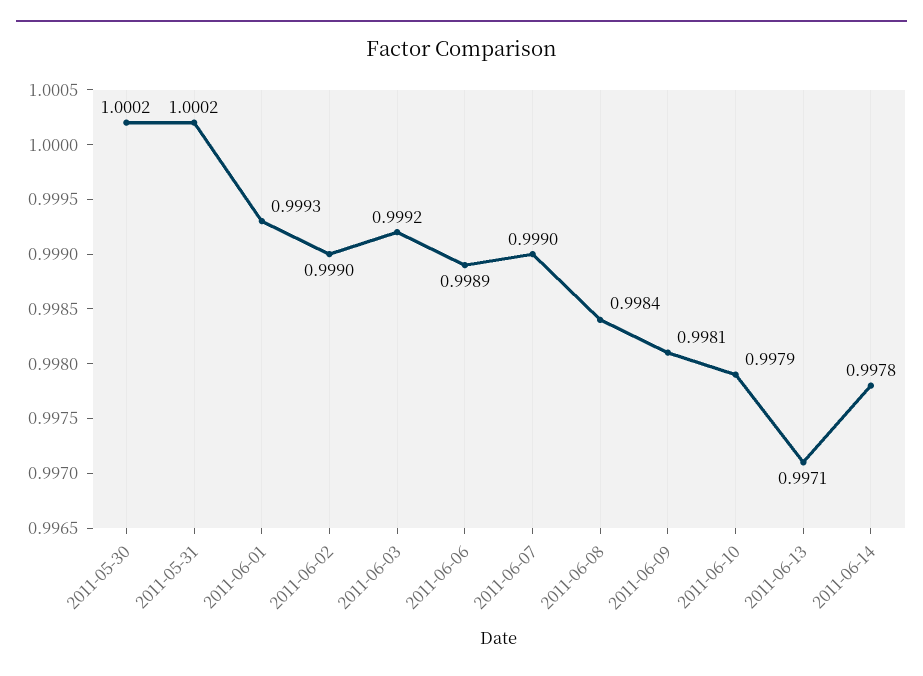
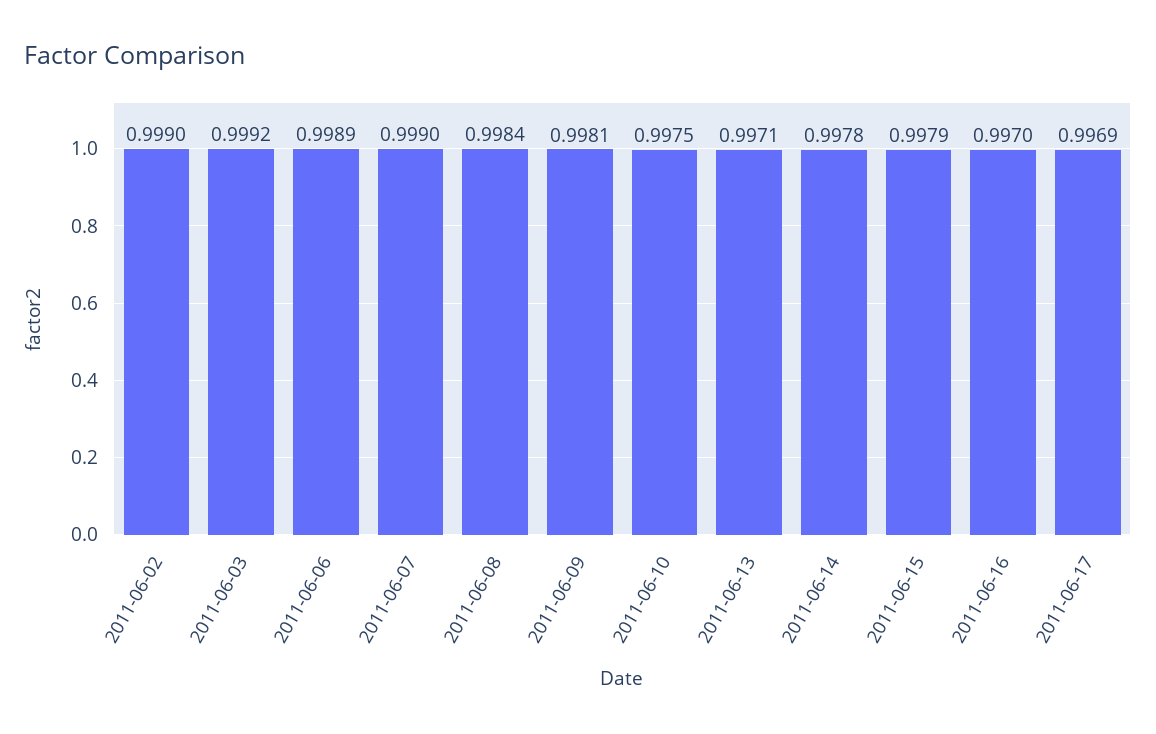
2011-05-30: 1.0002 -> none
2011-05-31: 1.0002 -> none
2011-06-01: 0.9993 -> none
2011-06-10: 0.9979 -> 0.9975
2011-06-15: none -> 0.9979
2011-06-16: none -> 0.997
2011-06-17: none -> 0.9969

